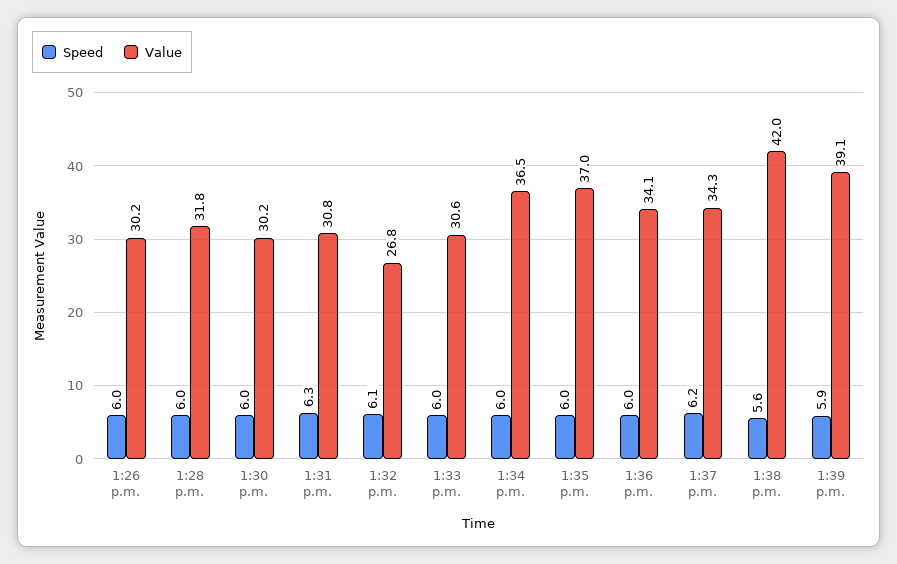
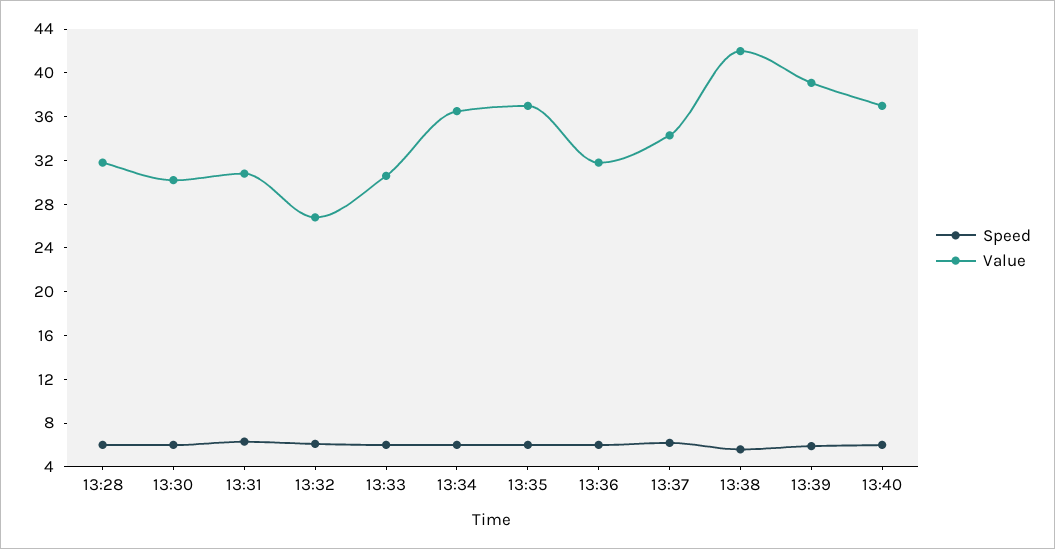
Speed, 1:26 p.m.: 6 -> none
Value, 1:26 p.m.: 30.2 -> none
Value, 1:36 p.m.: 34.1 -> 32
Speed, 13:40: none -> 6
Value, 13:40: none -> 37

